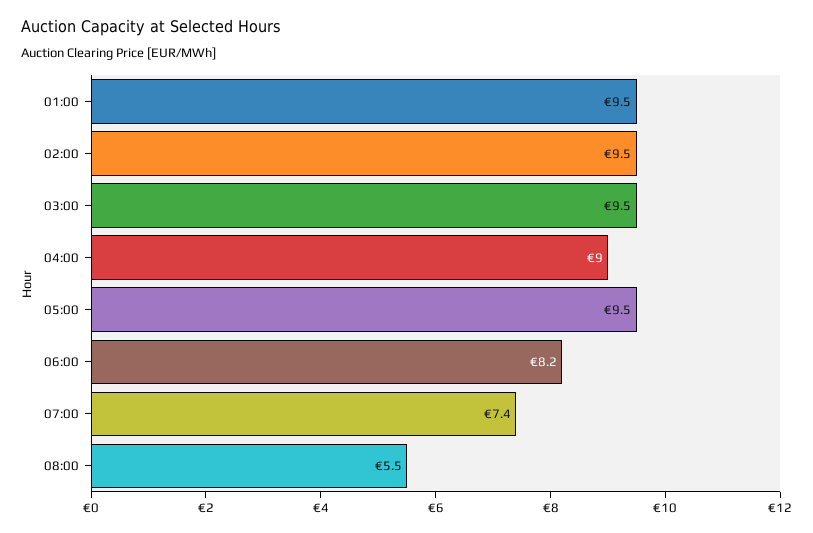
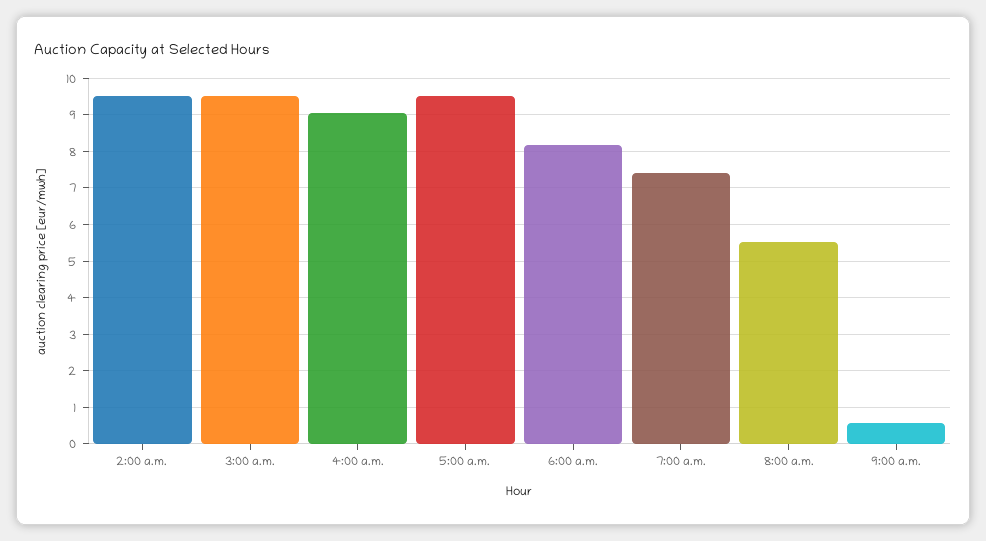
01:00: 9.5 -> none
9:00 a.m.: none -> 0.6

